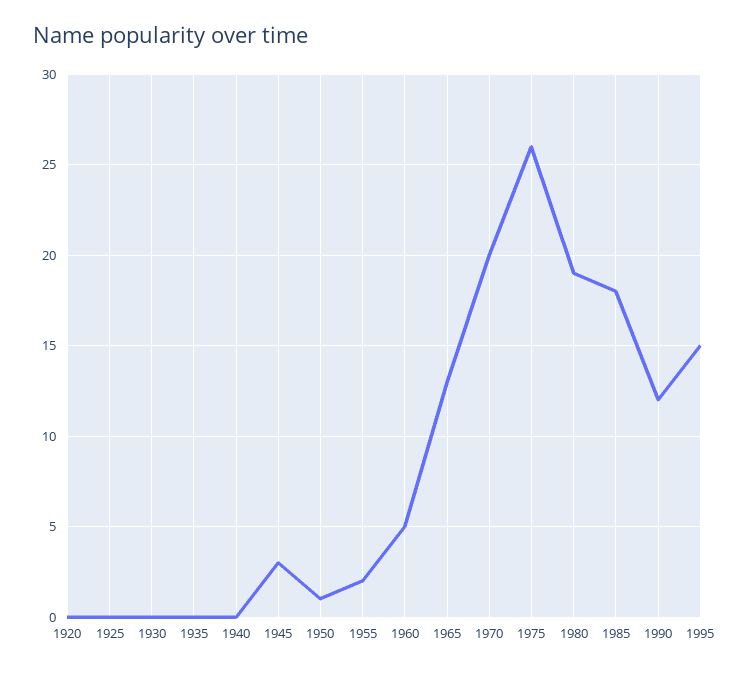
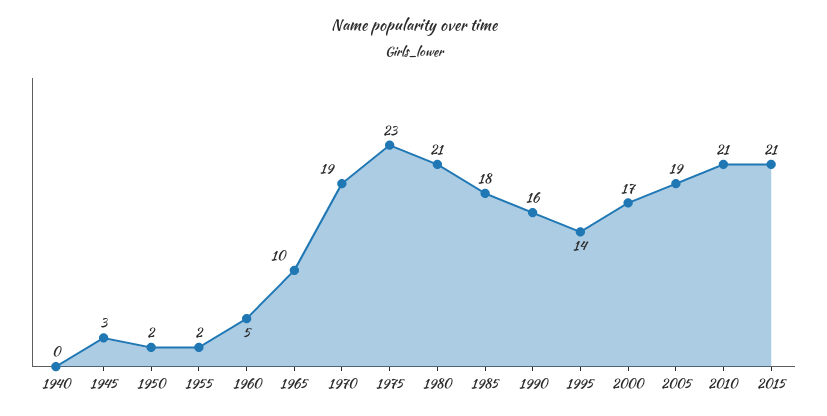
1920: 0 -> none
1925: 0 -> none
1930: 0 -> none
1935: 0 -> none
1950: 1 -> 2
1965: 13 -> 10
1970: 20 -> 19
1975: 26 -> 23
1980: 19 -> 21
1990: 12 -> 16
1995: 15 -> 14
2000: none -> 17
2005: none -> 19
2010: none -> 21
2015: none -> 21

